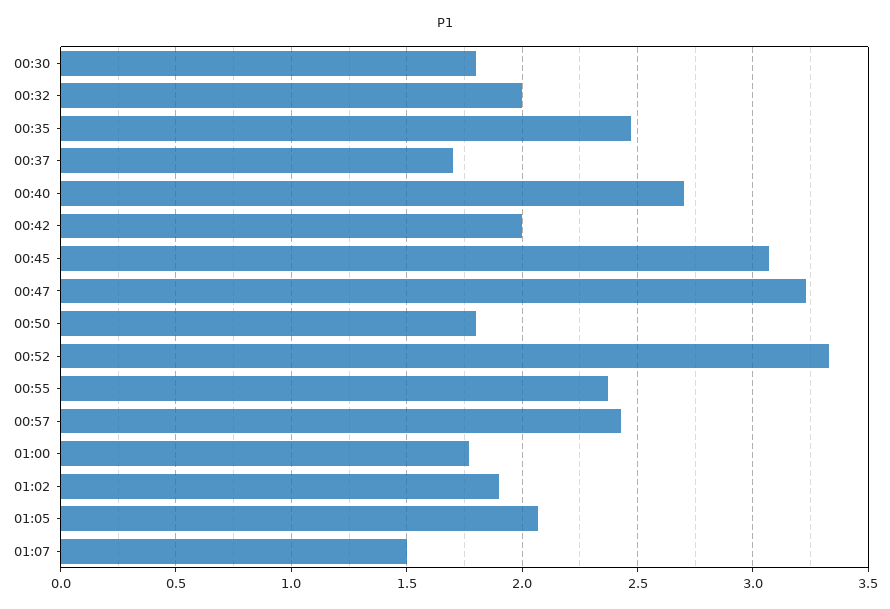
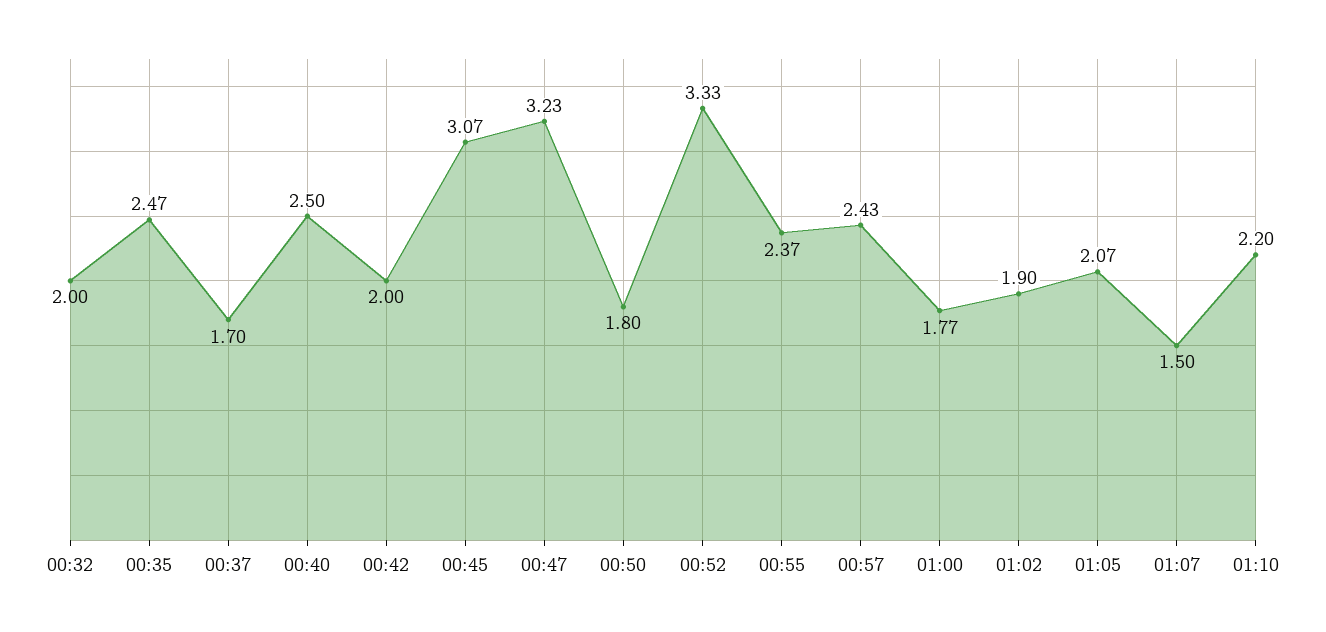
00:30: 1.8 -> none
00:40: 2.7 -> 2.5
01:10: none -> 2.2

